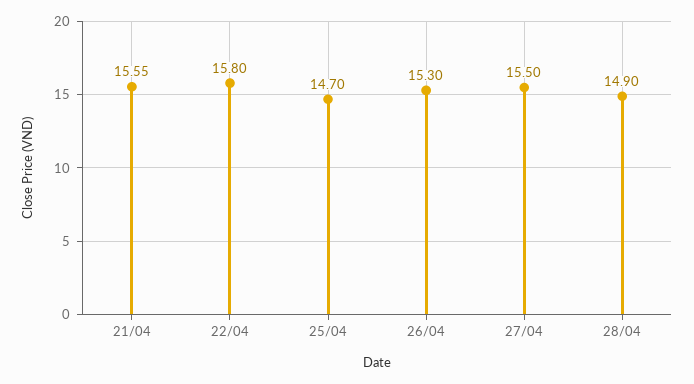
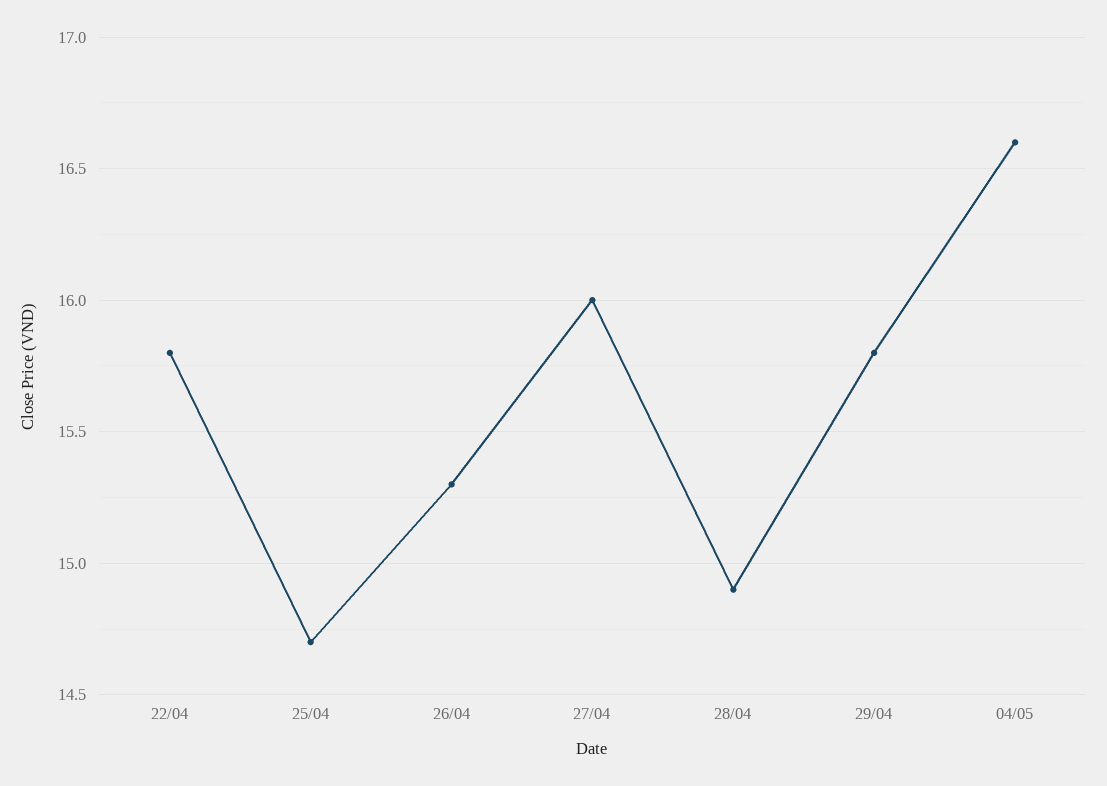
21/04: 15.55 -> none
27/04: 15.5 -> 16
29/04: none -> 15.8
04/05: none -> 16.6

